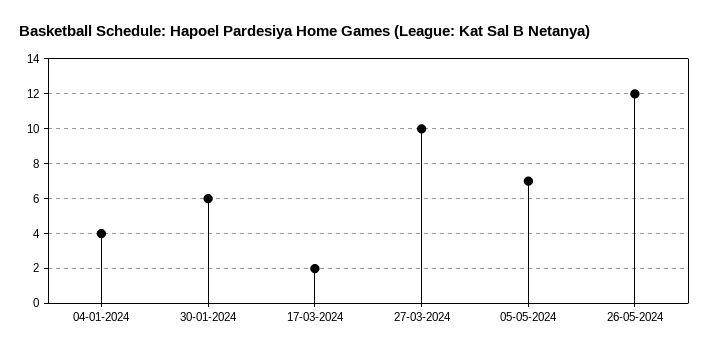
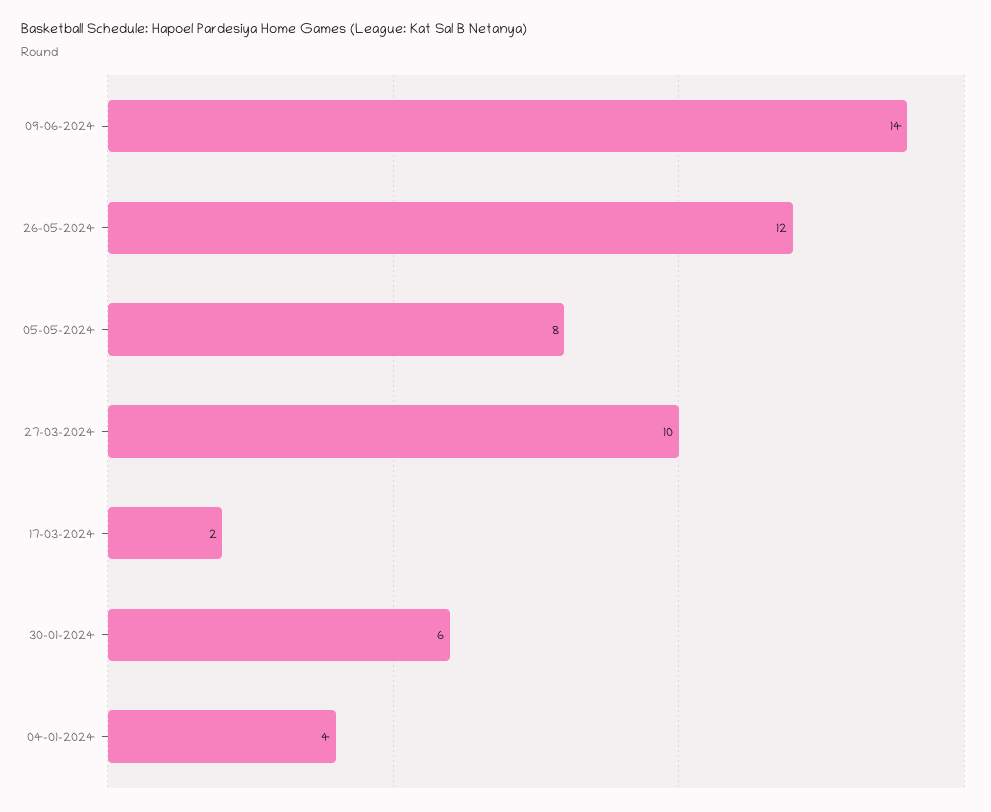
05-05-2024: 7 -> 8
09-06-2024: none -> 14

